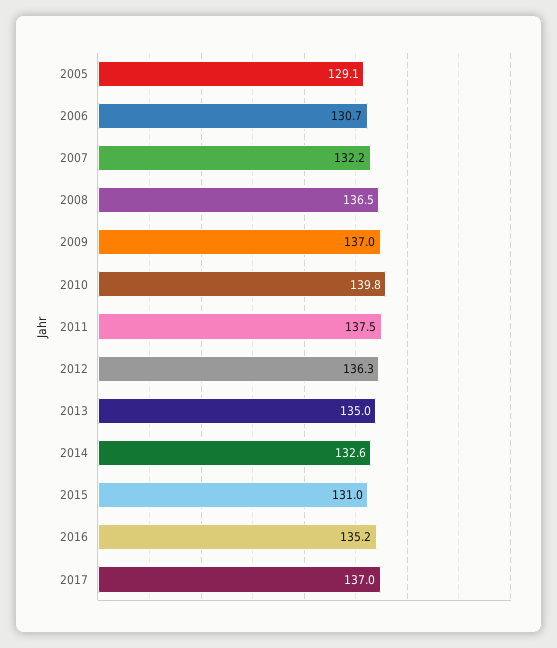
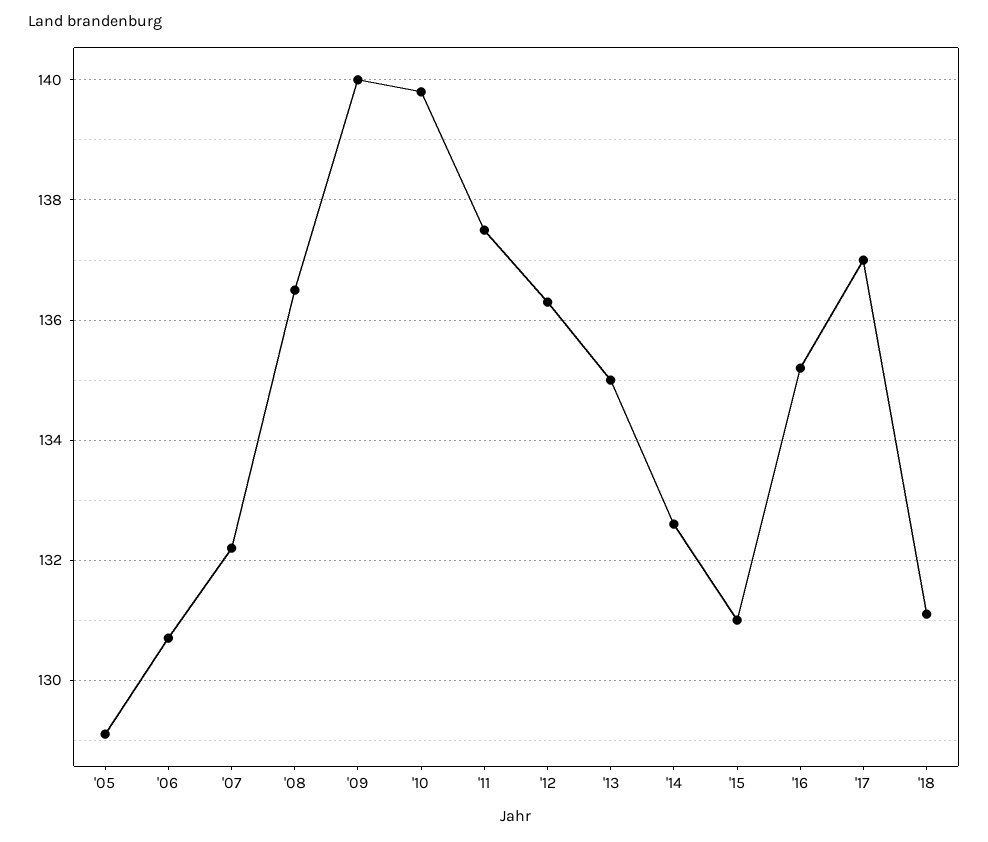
2009: 137 -> 140
'18: none -> 131

